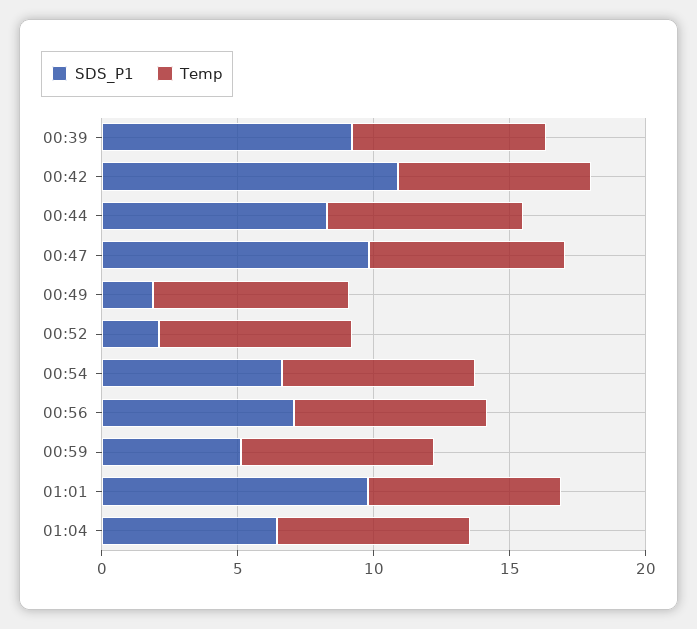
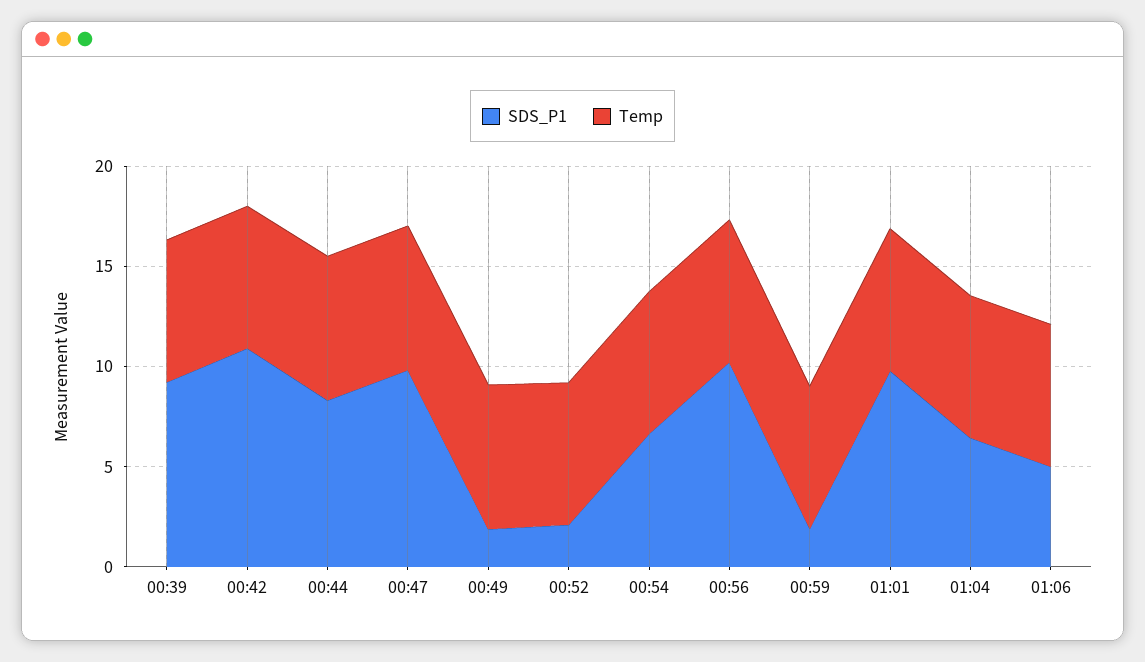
SDS_P1, 00:56: 7 -> 10
SDS_P1, 00:59: 5 -> 2
SDS_P1, 01:06: none -> 5
Temp, 01:06: none -> 7

